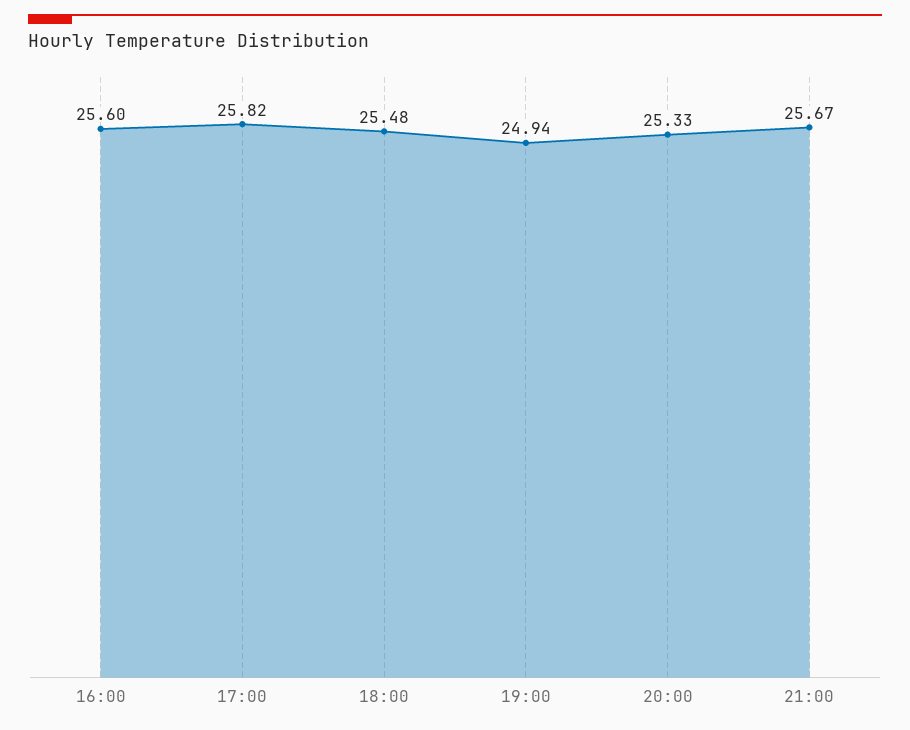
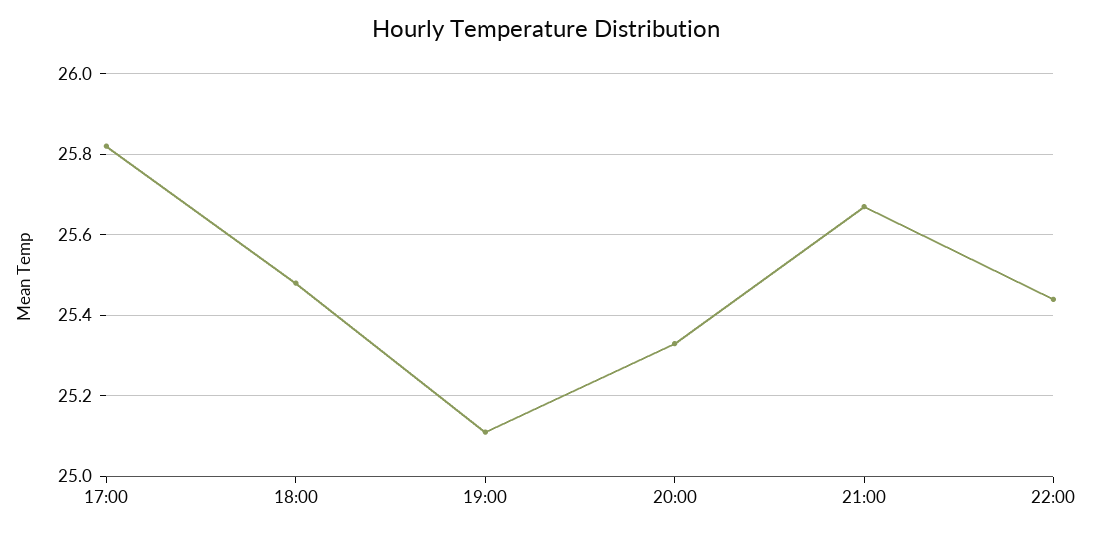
16:00: 25.6 -> none
19:00: 24.94 -> 25.1
22:00: none -> 25.45

